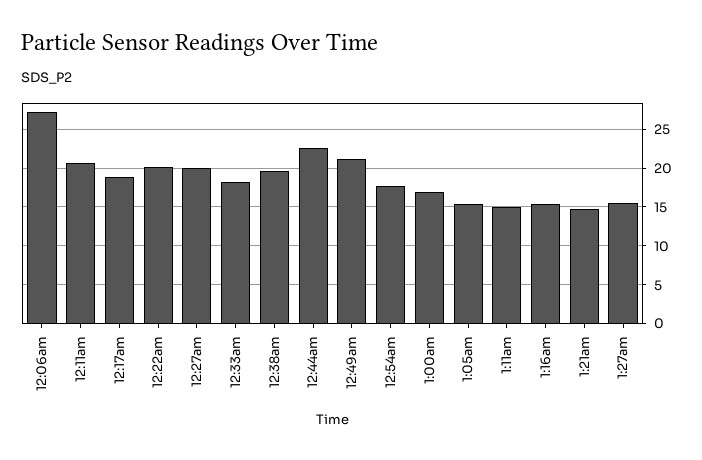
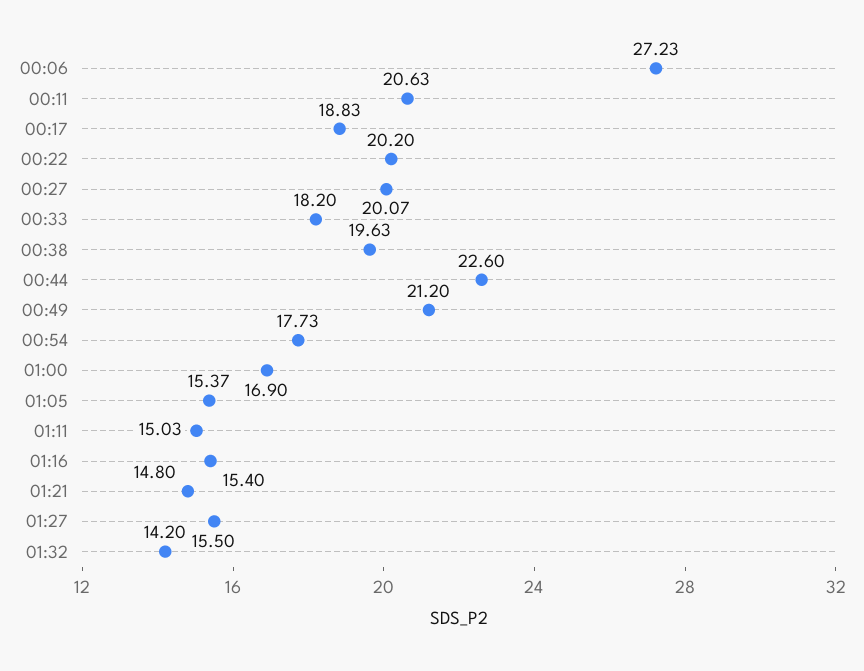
01:32: none -> 14.2

